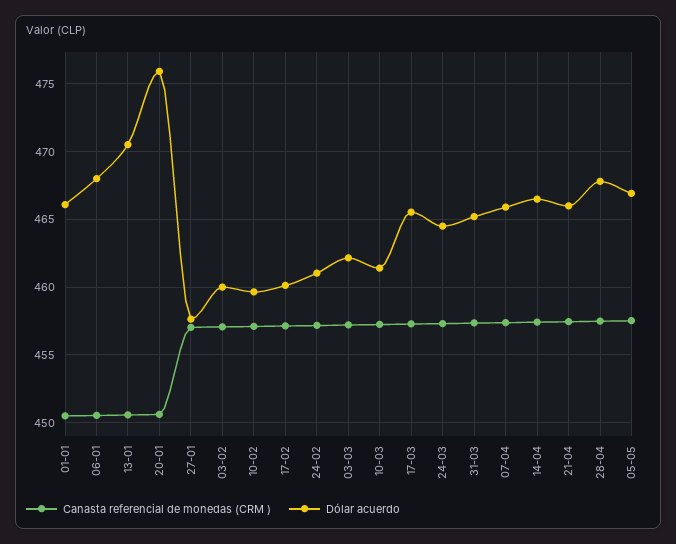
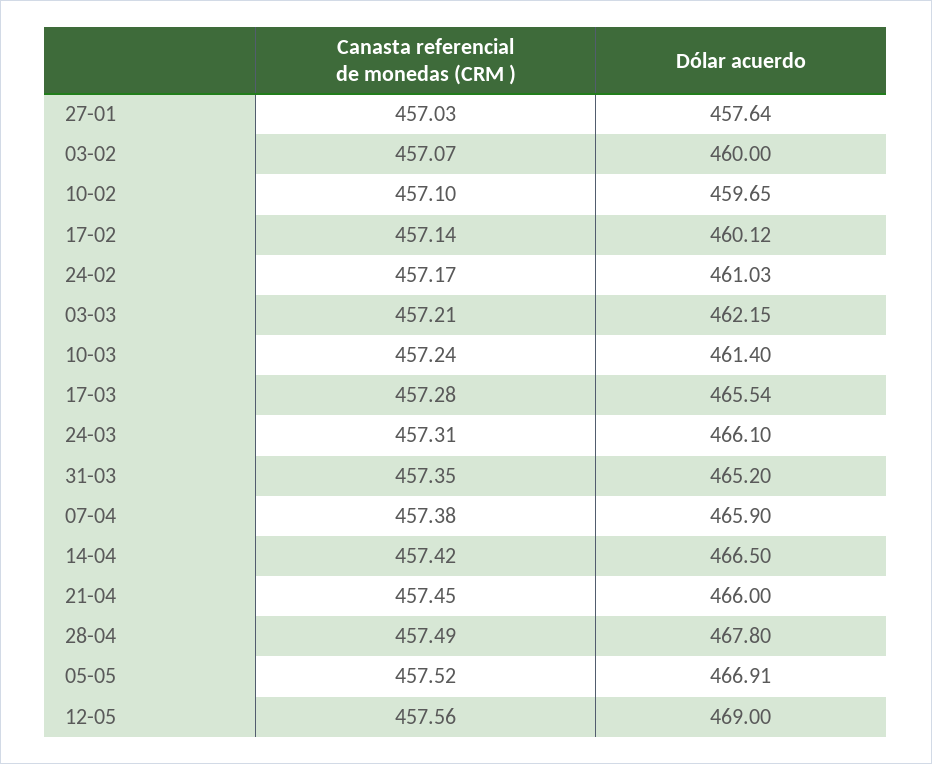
Canasta referencial de monedas (CRM ), 01-01: 450.5 -> none
Dólar acuerdo, 01-01: 466 -> none
Canasta referencial de monedas (CRM ), 06-01: 450.5 -> none
Dólar acuerdo, 06-01: 468 -> none
Canasta referencial de monedas (CRM ), 13-01: 450.5 -> none
Dólar acuerdo, 13-01: 470.5 -> none
Canasta referencial de monedas (CRM ), 20-01: 450.5 -> none
Dólar acuerdo, 20-01: 476 -> none
Dólar acuerdo, 24-03: 464.5 -> 466.1
Canasta referencial de monedas (CRM ), 12-05: none -> 457.56
Dólar acuerdo, 12-05: none -> 469

